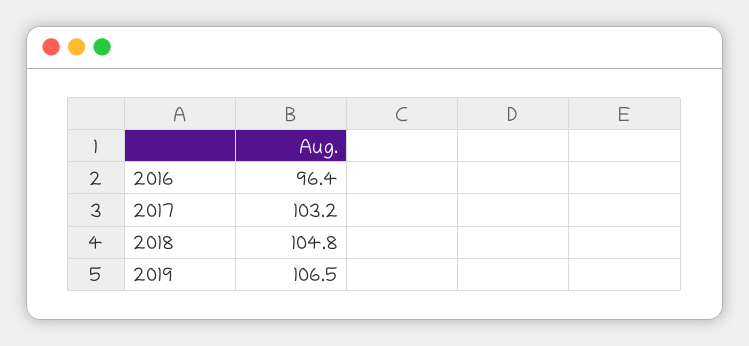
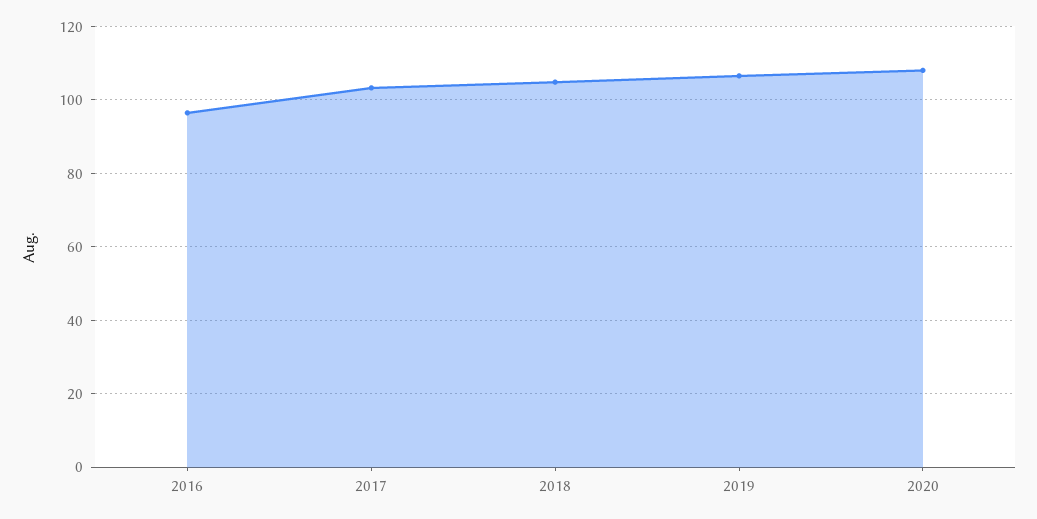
2020: none -> 108

